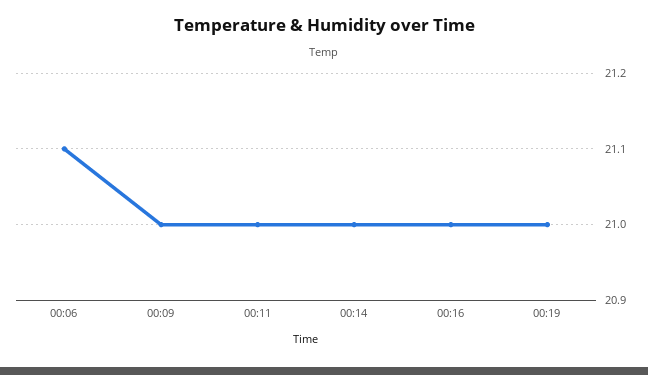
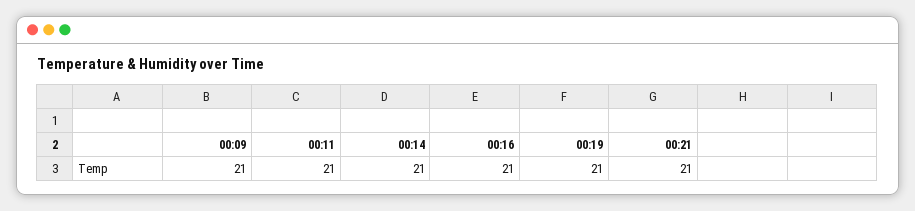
00:06: 21.1 -> none
00:21: none -> 21

